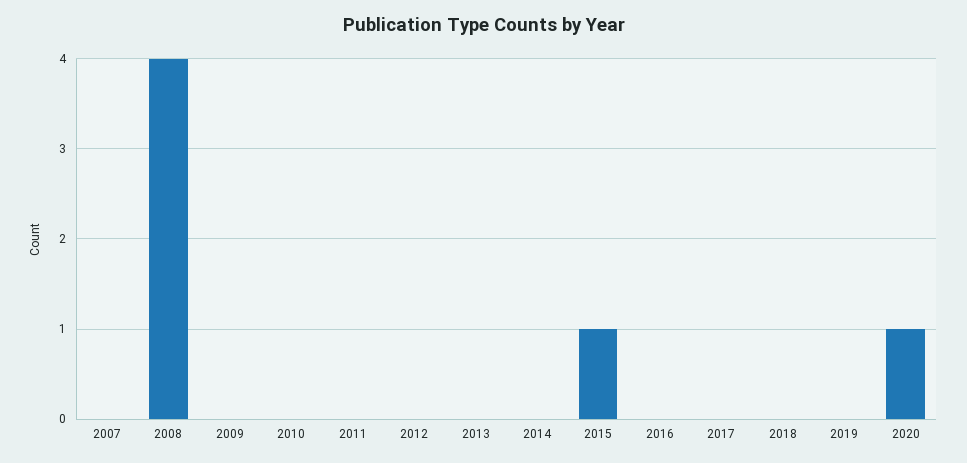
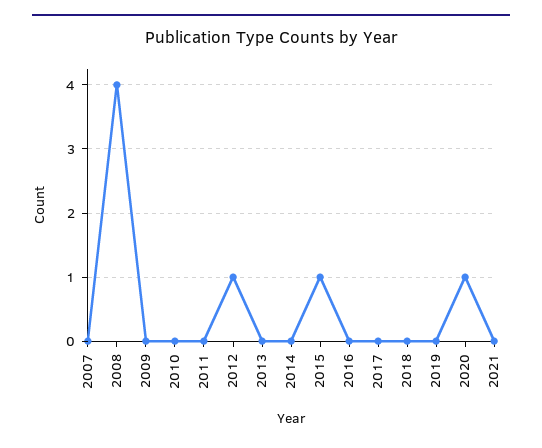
2012: 0 -> 1
2021: none -> 0

